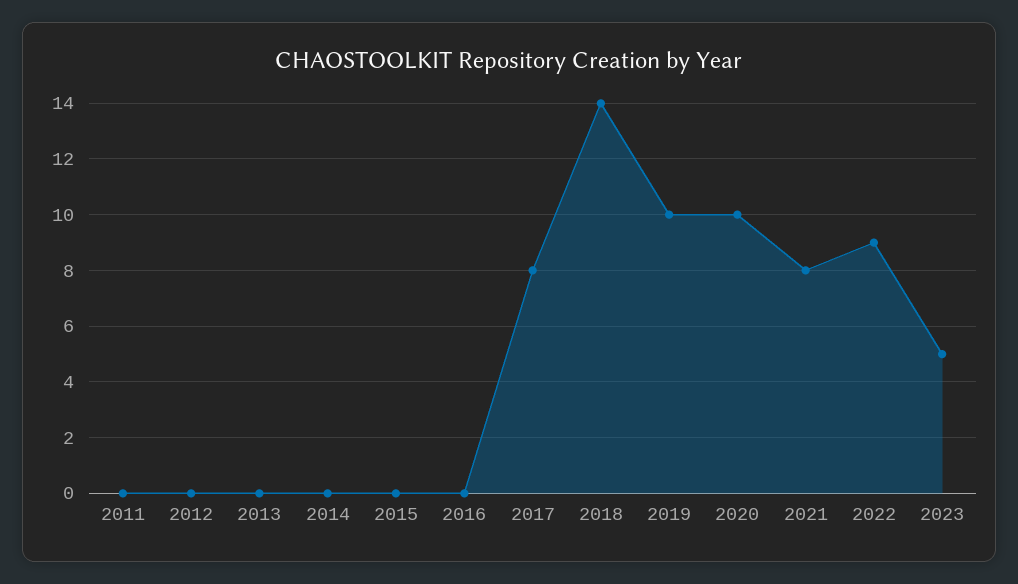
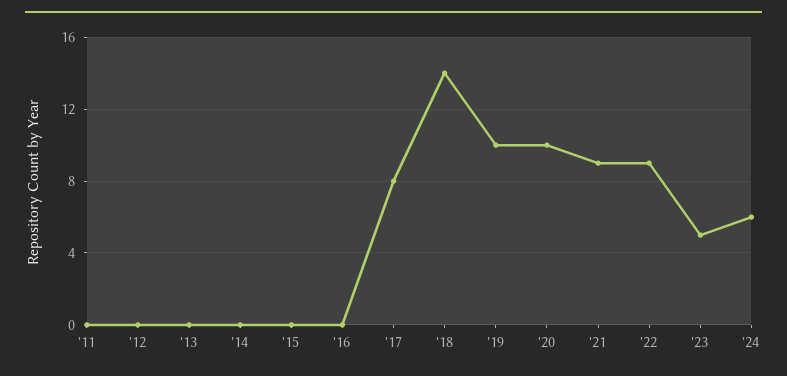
2021: 8 -> 9
'24: none -> 6

